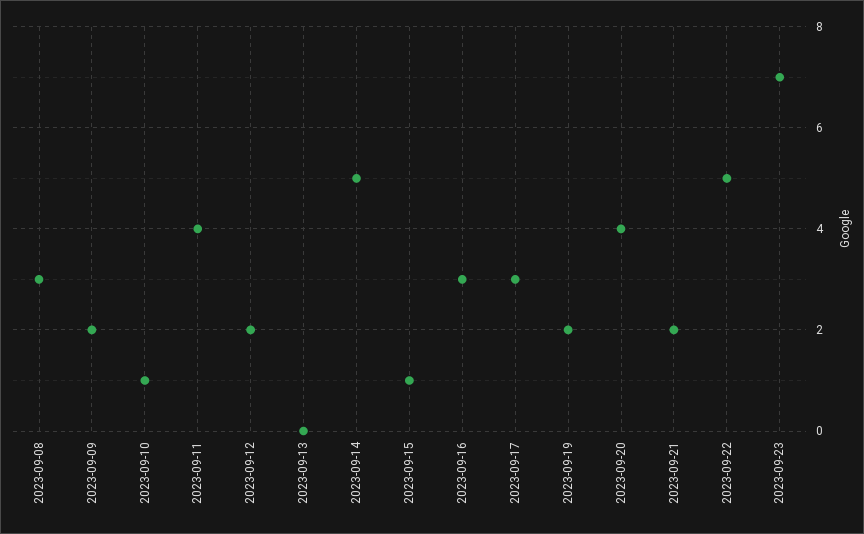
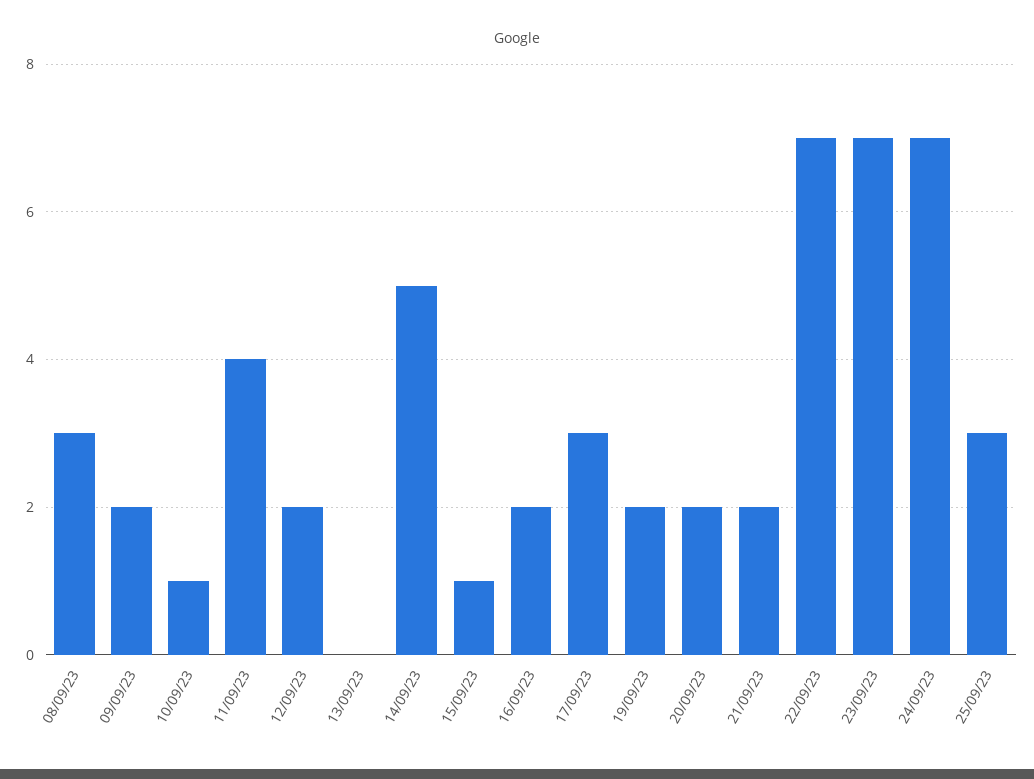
2023-09-16: 3 -> 2
2023-09-20: 4 -> 2
2023-09-22: 5 -> 7
24/09/23: none -> 7
25/09/23: none -> 3

